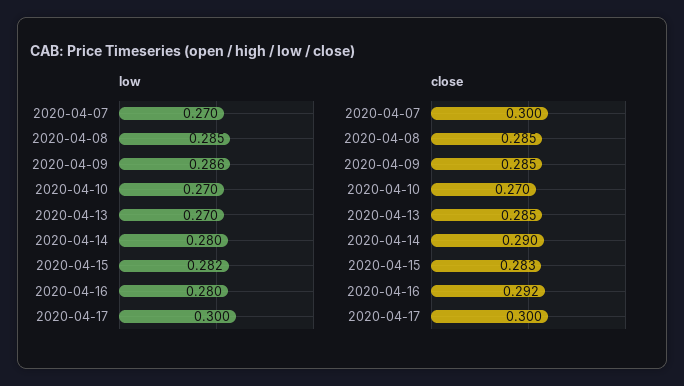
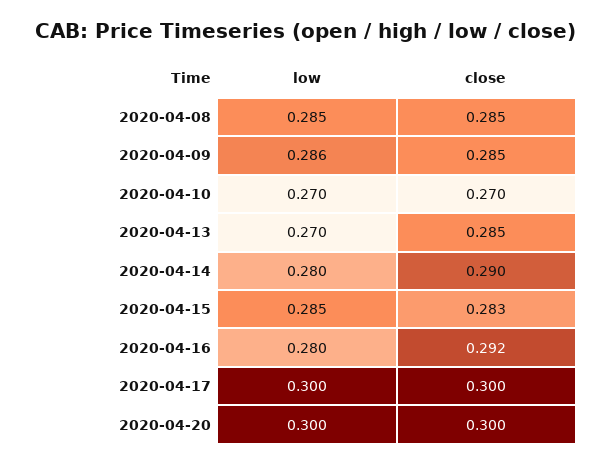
low, 2020-04-07: 0.27 -> none
low, 2020-04-15: 0.282 -> 0.285
close, 2020-04-07: 0.3 -> none
low, 2020-04-20: none -> 0.3
close, 2020-04-20: none -> 0.3

